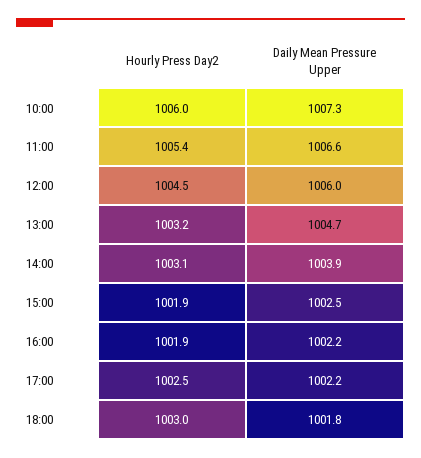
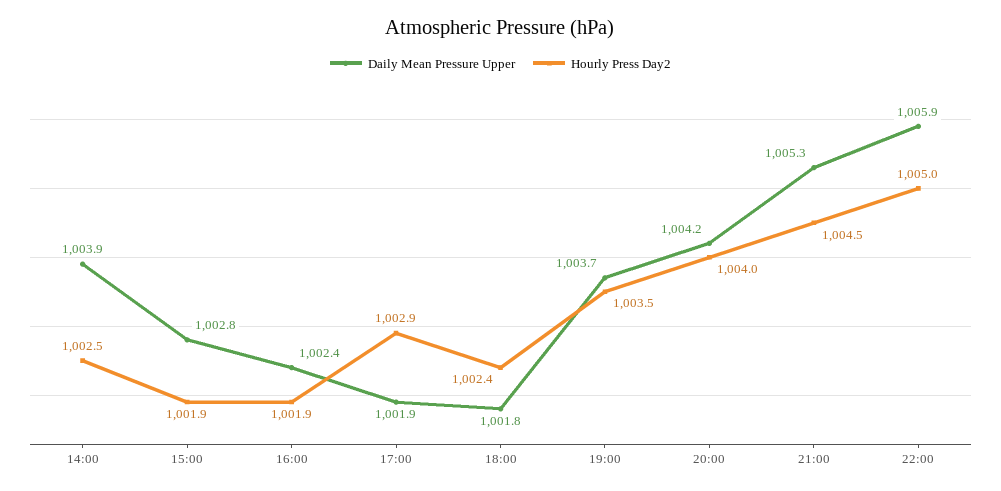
Hourly Press Day2, 10:00: 1006 -> none
Daily Mean Pressure Upper, 10:00: 1007.3 -> none
Hourly Press Day2, 11:00: 1005.4 -> none
Daily Mean Pressure Upper, 11:00: 1006.6 -> none
Hourly Press Day2, 12:00: 1004.5 -> none
Daily Mean Pressure Upper, 12:00: 1006 -> none
Hourly Press Day2, 13:00: 1003.2 -> none
Daily Mean Pressure Upper, 13:00: 1004.7 -> none
Hourly Press Day2, 14:00: 1003.1 -> 1002.5
Daily Mean Pressure Upper, 15:00: 1002.5 -> 1002.8
Daily Mean Pressure Upper, 16:00: 1002.2 -> 1002.4
Hourly Press Day2, 17:00: 1002.5 -> 1002.9
Daily Mean Pressure Upper, 17:00: 1002.2 -> 1001.9
Hourly Press Day2, 18:00: 1003 -> 1002.4
Daily Mean Pressure Upper, 19:00: none -> 1003.7
Hourly Press Day2, 19:00: none -> 1003.5
Daily Mean Pressure Upper, 20:00: none -> 1004.2
Hourly Press Day2, 20:00: none -> 1004
Daily Mean Pressure Upper, 21:00: none -> 1005.3
Hourly Press Day2, 21:00: none -> 1004.5
Daily Mean Pressure Upper, 22:00: none -> 1005.9
Hourly Press Day2, 22:00: none -> 1005

